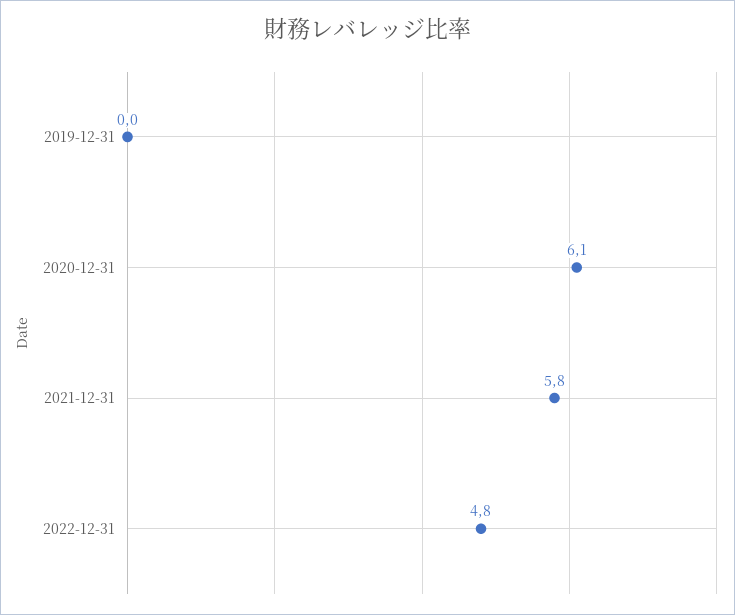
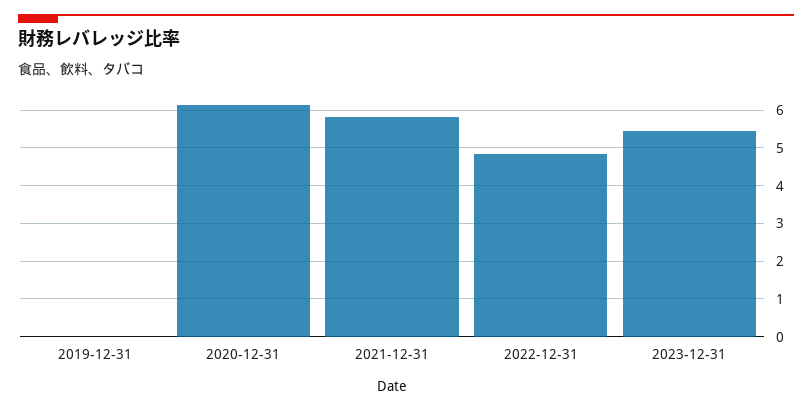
2023-12-31: none -> 5.4

